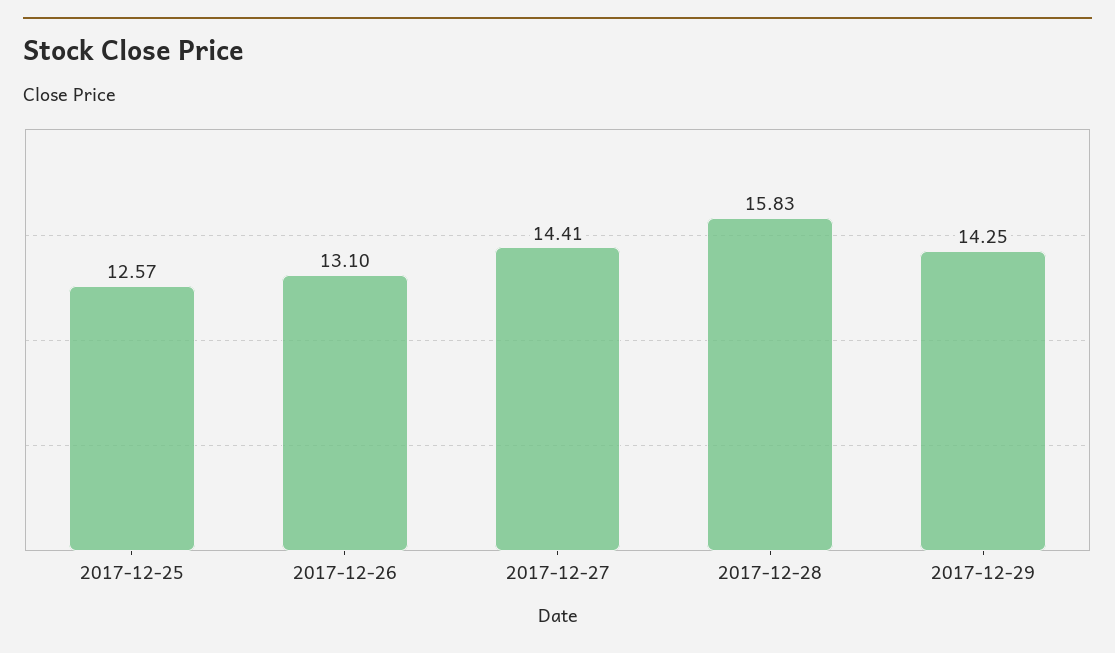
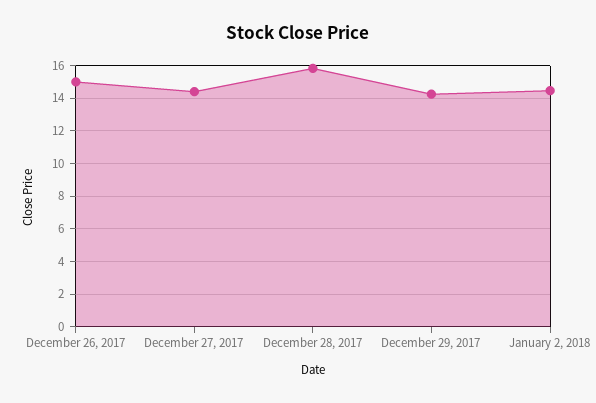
2017-12-25: 12.57 -> none
2017-12-26: 13.1 -> 15
January 2, 2018: none -> 14.5

